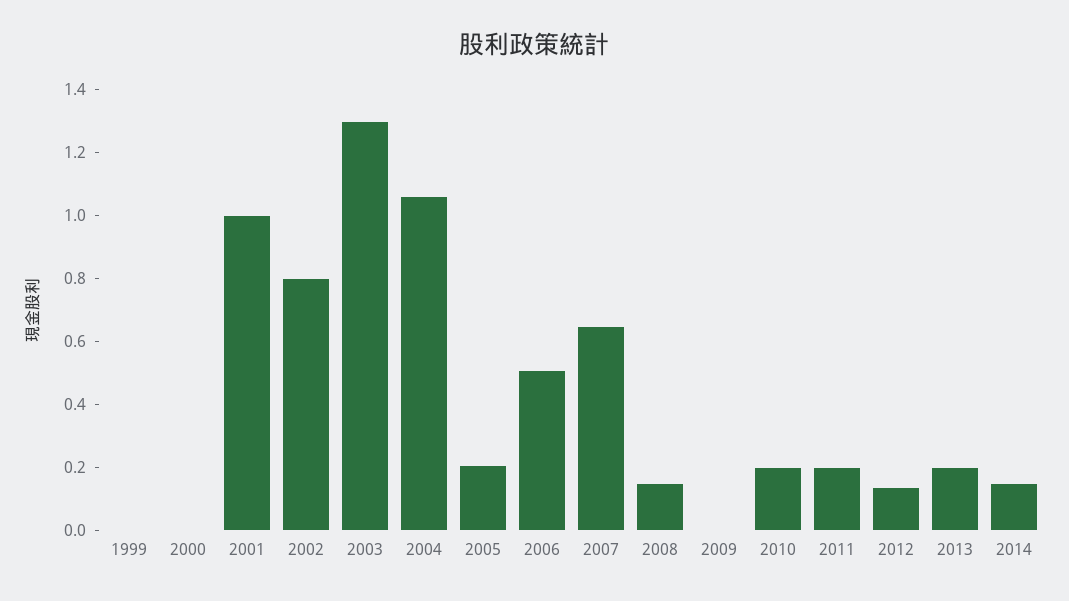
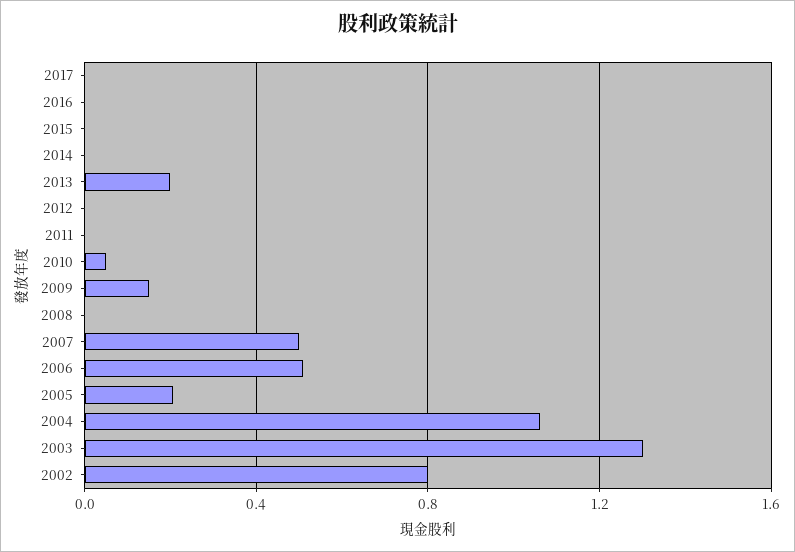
1999: 0 -> none
2000: 0 -> none
2001: 1 -> none
2007: 0.65 -> 0.5
2008: 0.15 -> 0
2009: 0 -> 0.15
2010: 0.2 -> 0.05
2011: 0.2 -> 0
2012: 0.15 -> 0
2014: 0.15 -> 0
2017: none -> 0
2016: none -> 0
2015: none -> 0

